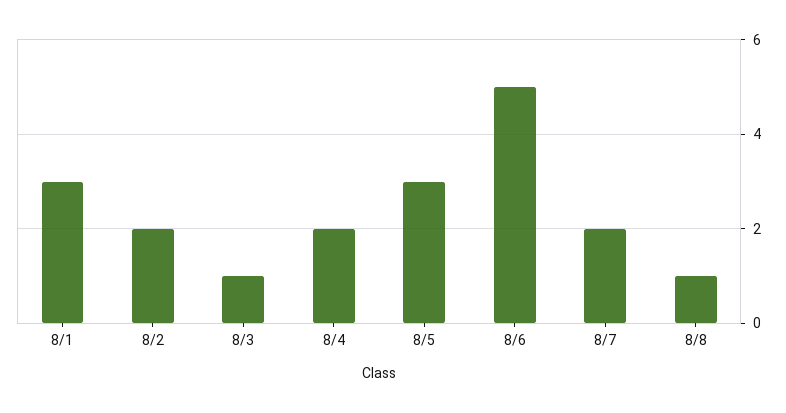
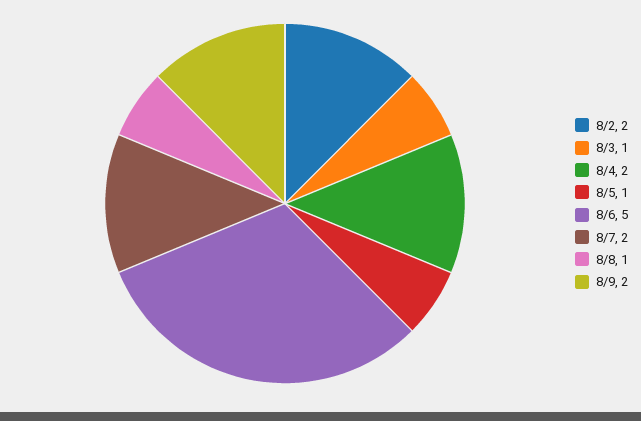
8/1: 3 -> none
8/5: 3 -> 1
8/9: none -> 2

